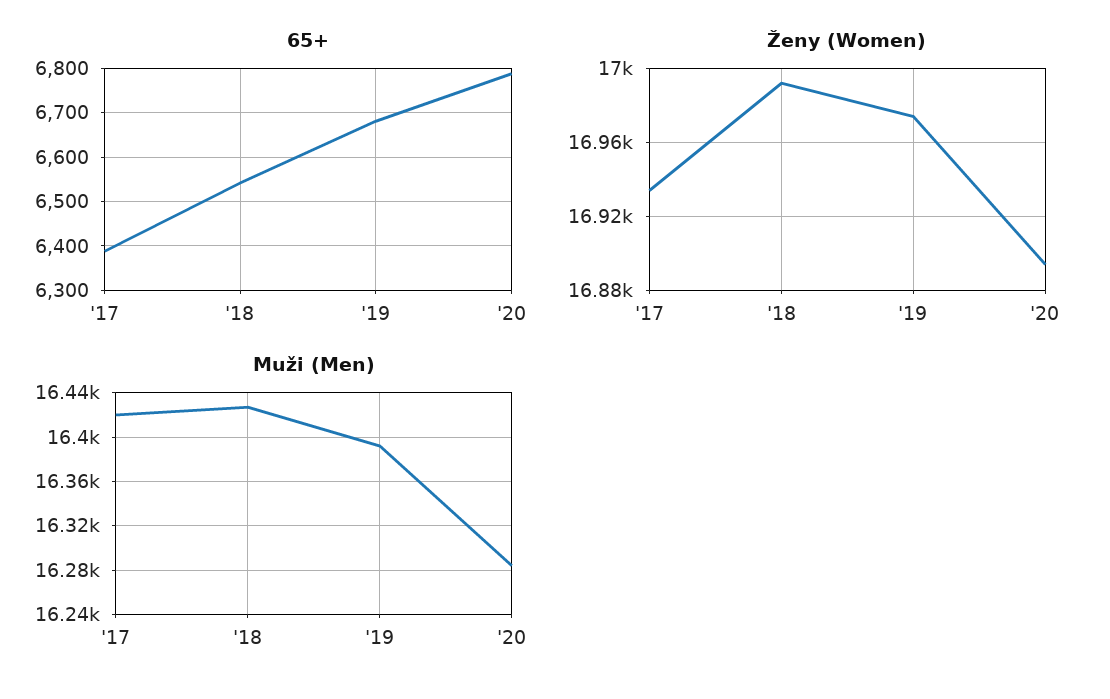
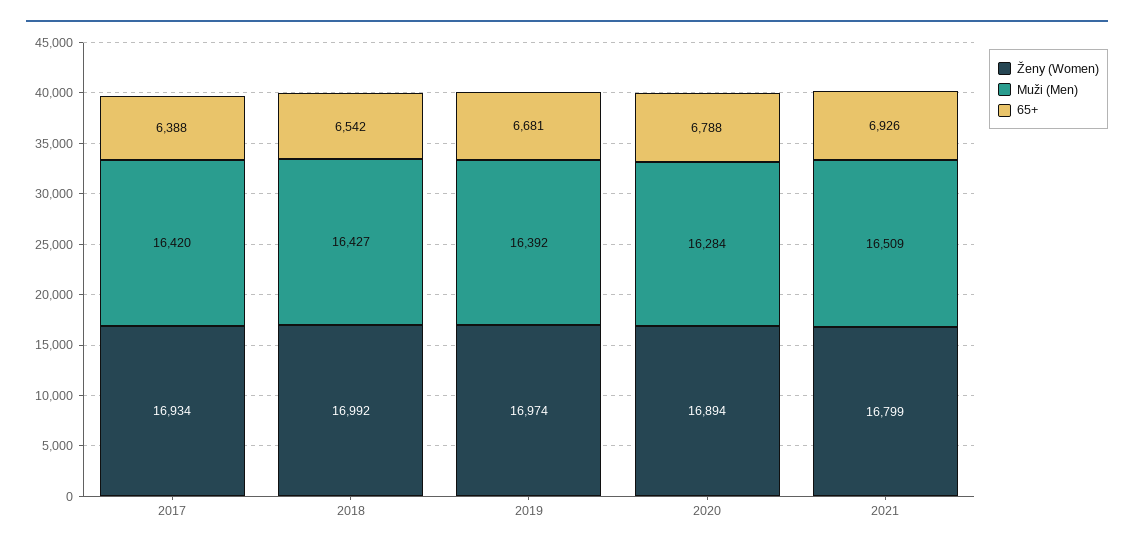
Ženy (Women), 2021: none -> 16799
Muži (Men), 2021: none -> 16509
65+, 2021: none -> 6926

